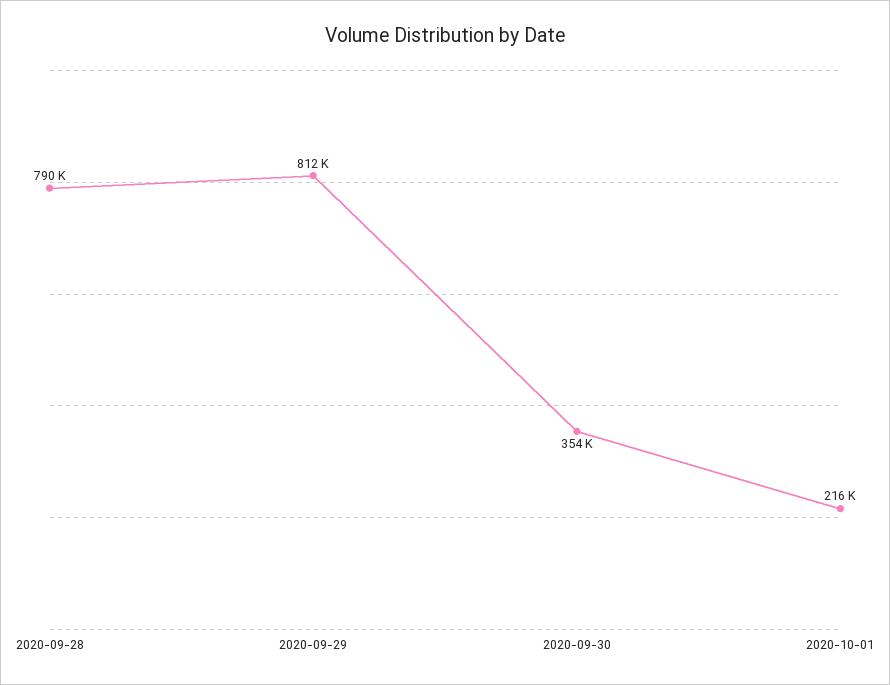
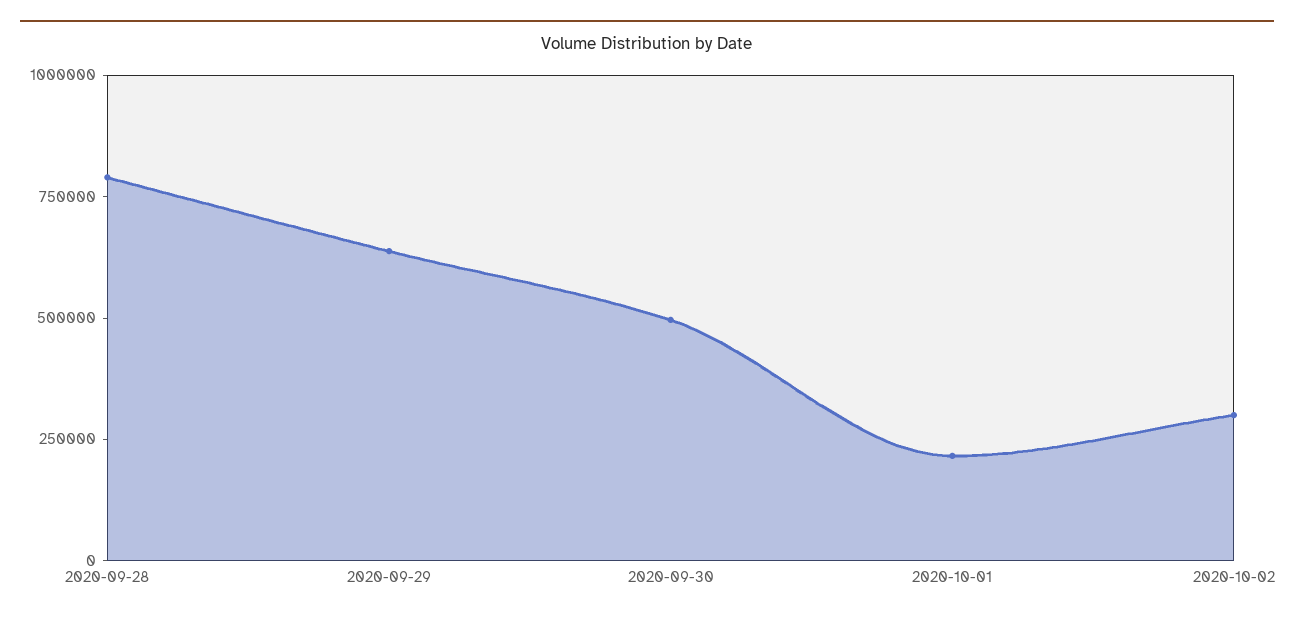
2020-09-29: 812000 -> 650000
2020-09-30: 354000 -> 500000
2020-10-02: none -> 300000

